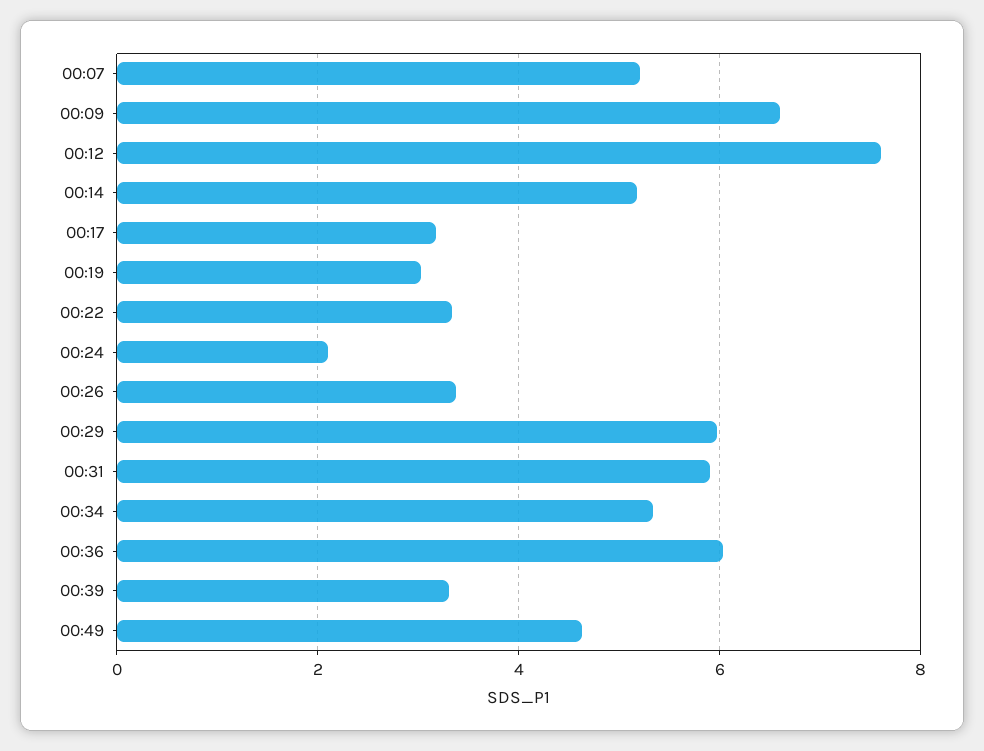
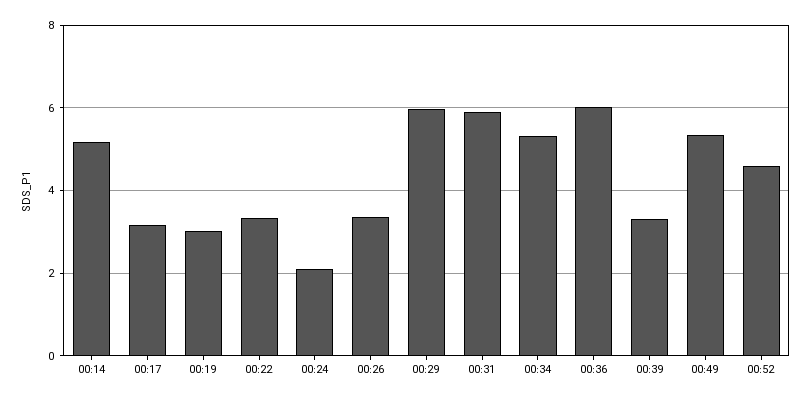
00:07: 5.2 -> none
00:09: 6.6 -> none
00:12: 7.6 -> none
00:49: 4.6 -> 5.4
00:52: none -> 4.6

